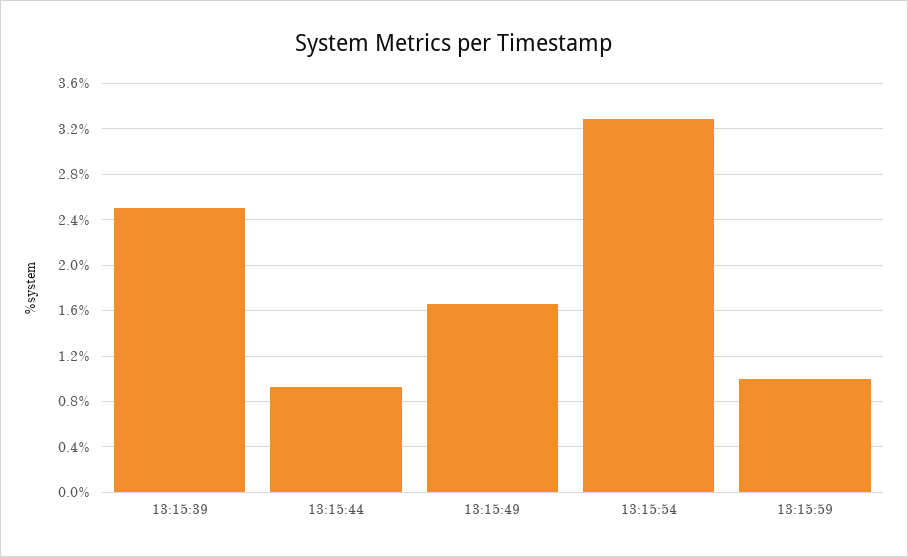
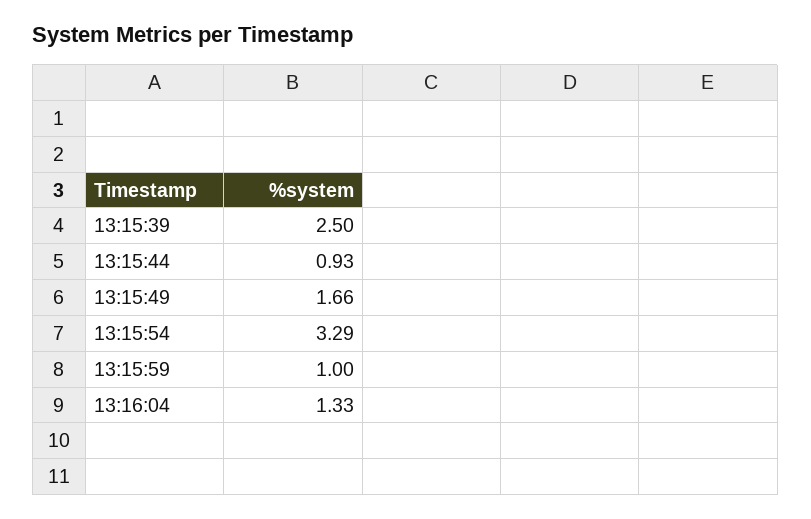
13:16:04: none -> 1.33

